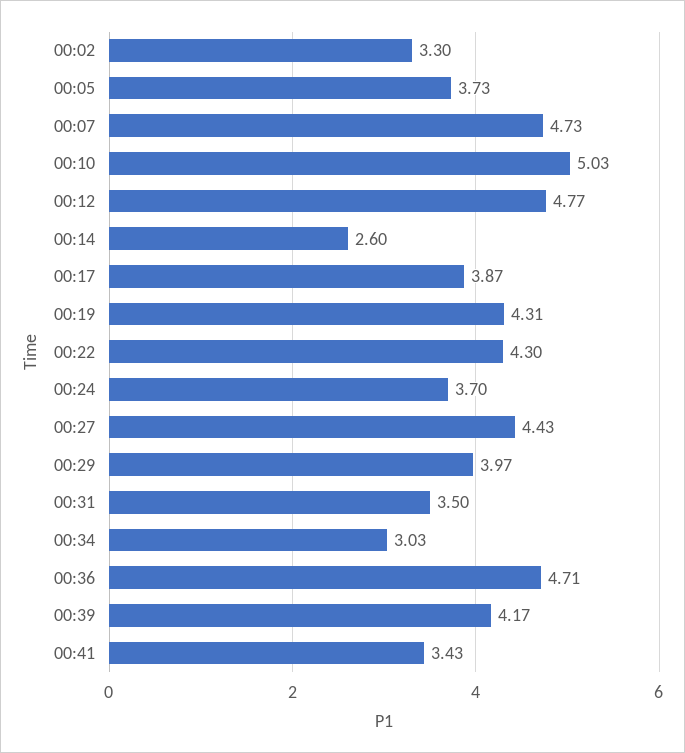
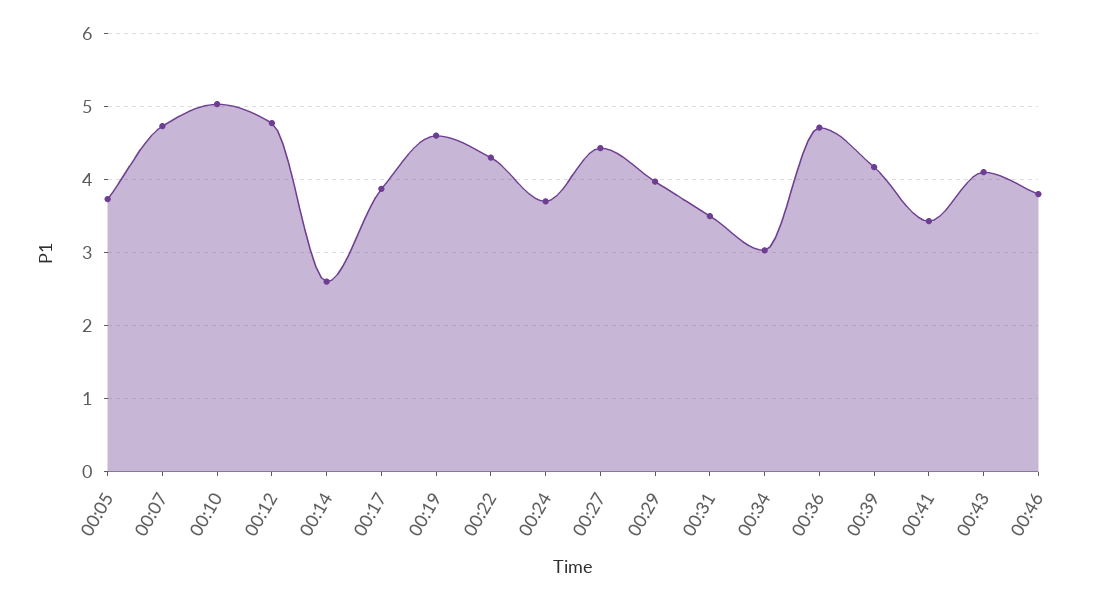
00:02: 3.3 -> none
00:19: 4.31 -> 4.6
00:43: none -> 4.1
00:46: none -> 3.8

